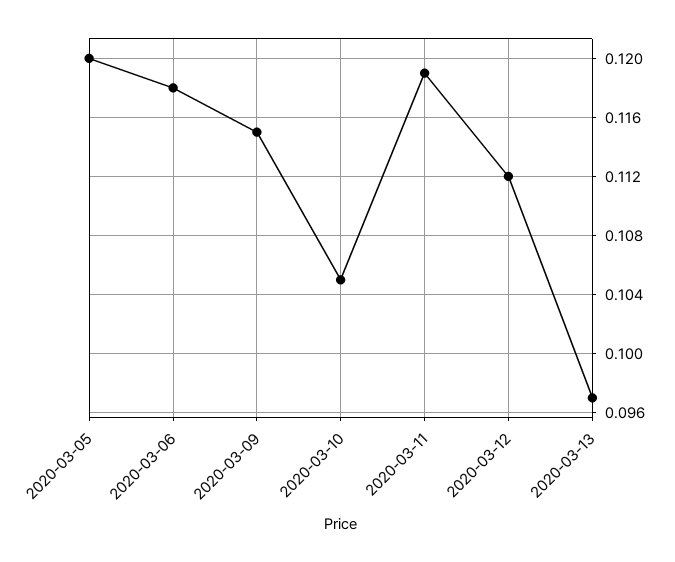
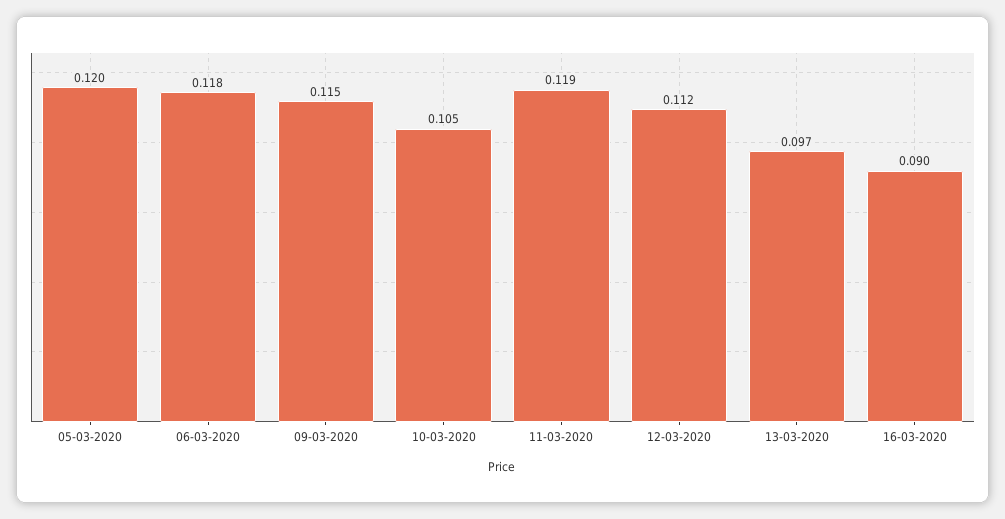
16-03-2020: none -> 0.09

